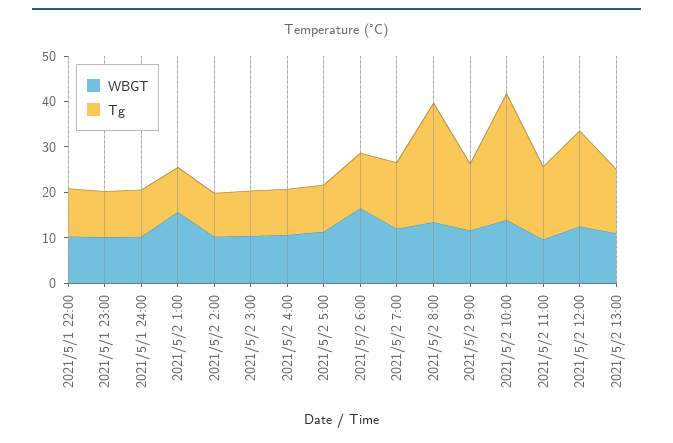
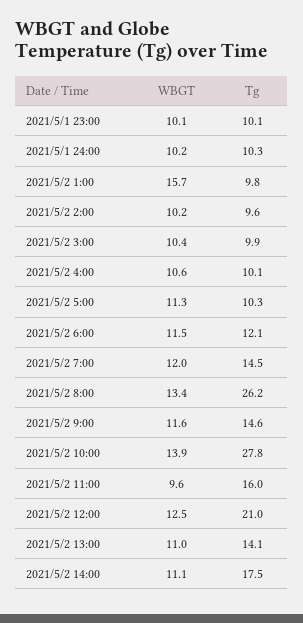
WBGT, 2021/5/1 22:00: 10 -> none
Tg, 2021/5/1 22:00: 10 -> none
WBGT, 2021/5/2 6:00: 16 -> 11.5
WBGT, 2021/5/2 14:00: none -> 11.1
Tg, 2021/5/2 14:00: none -> 17.5

